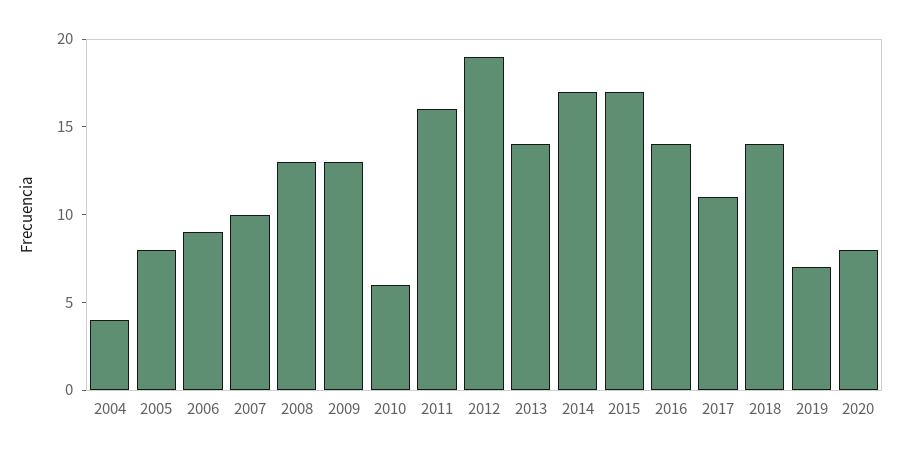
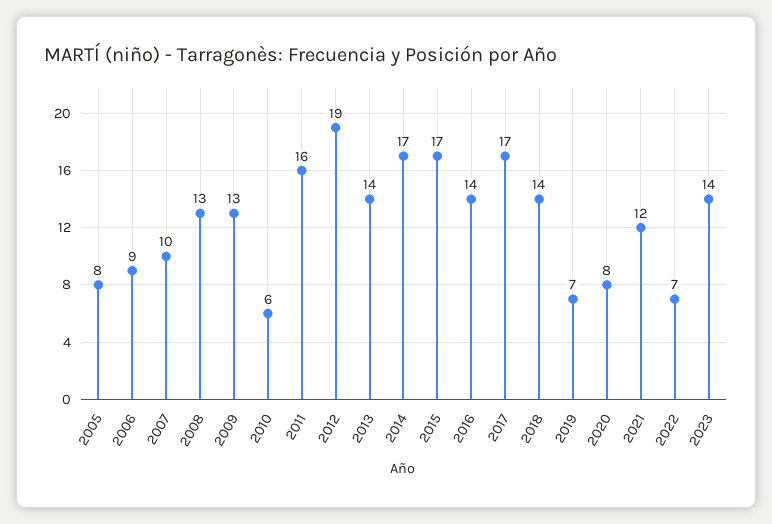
2004: 4 -> none
2017: 11 -> 17
2021: none -> 12
2022: none -> 7
2023: none -> 14

